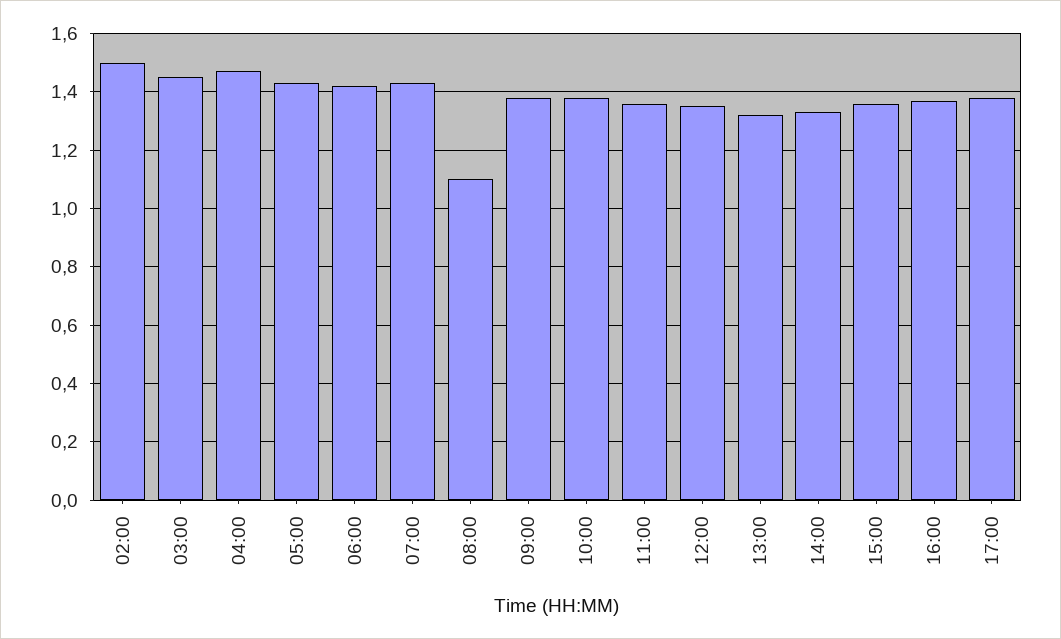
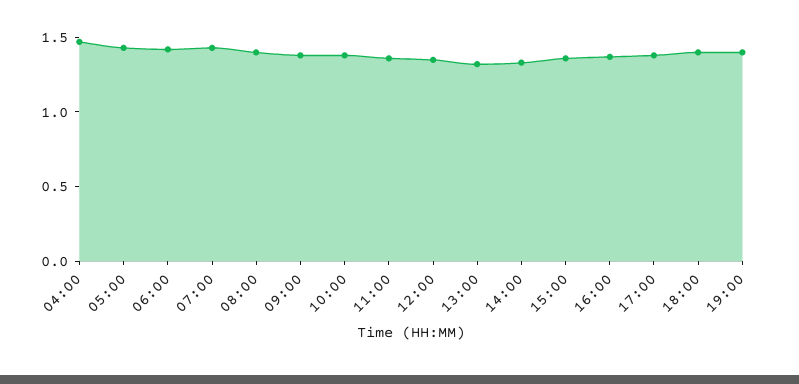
02:00: 1.5 -> none
03:00: 1.45 -> none
08:00: 1.1 -> 1.4
18:00: none -> 1.4
19:00: none -> 1.4

